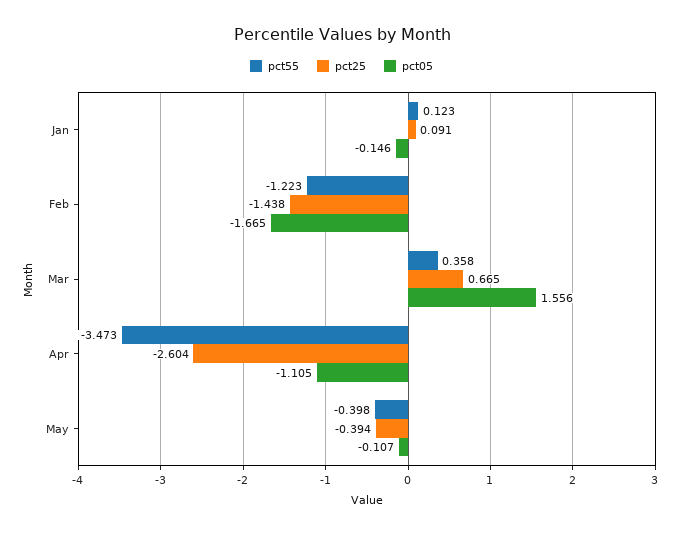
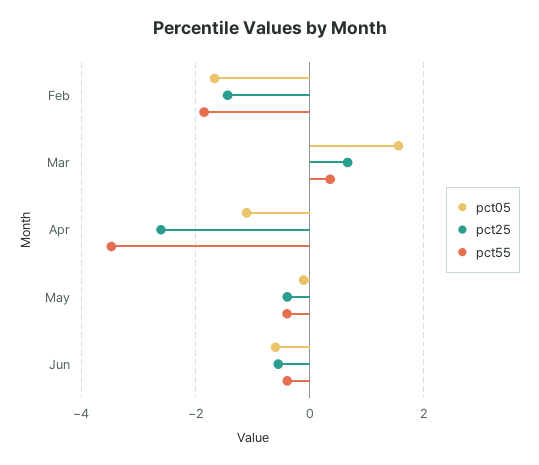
pct55, Jan: 0.123 -> none
pct25, Jan: 0.091 -> none
pct05, Jan: -0.146 -> none
pct55, Feb: -1.223 -> -1.8
pct05, Jun: none -> -0.6
pct25, Jun: none -> -0.6
pct55, Jun: none -> -0.4

